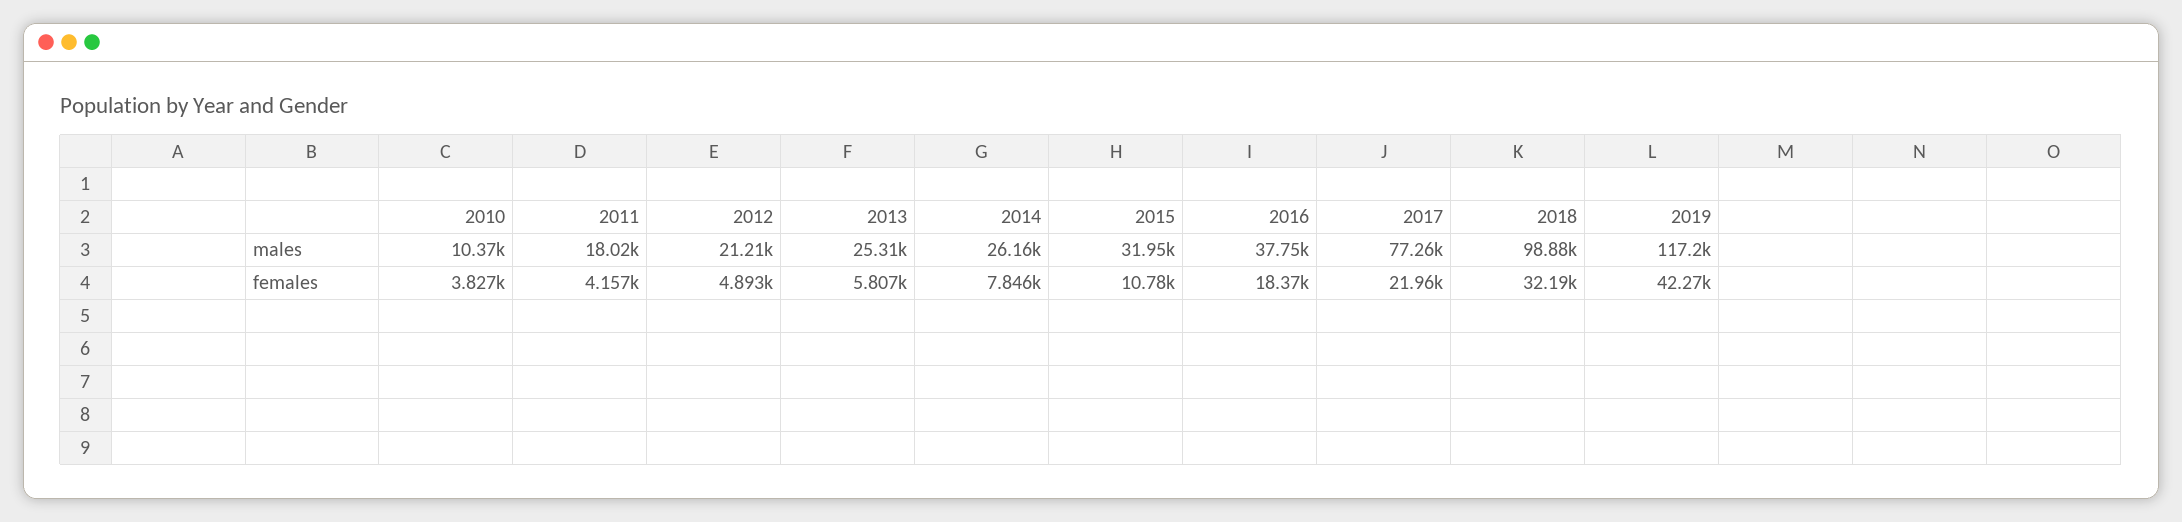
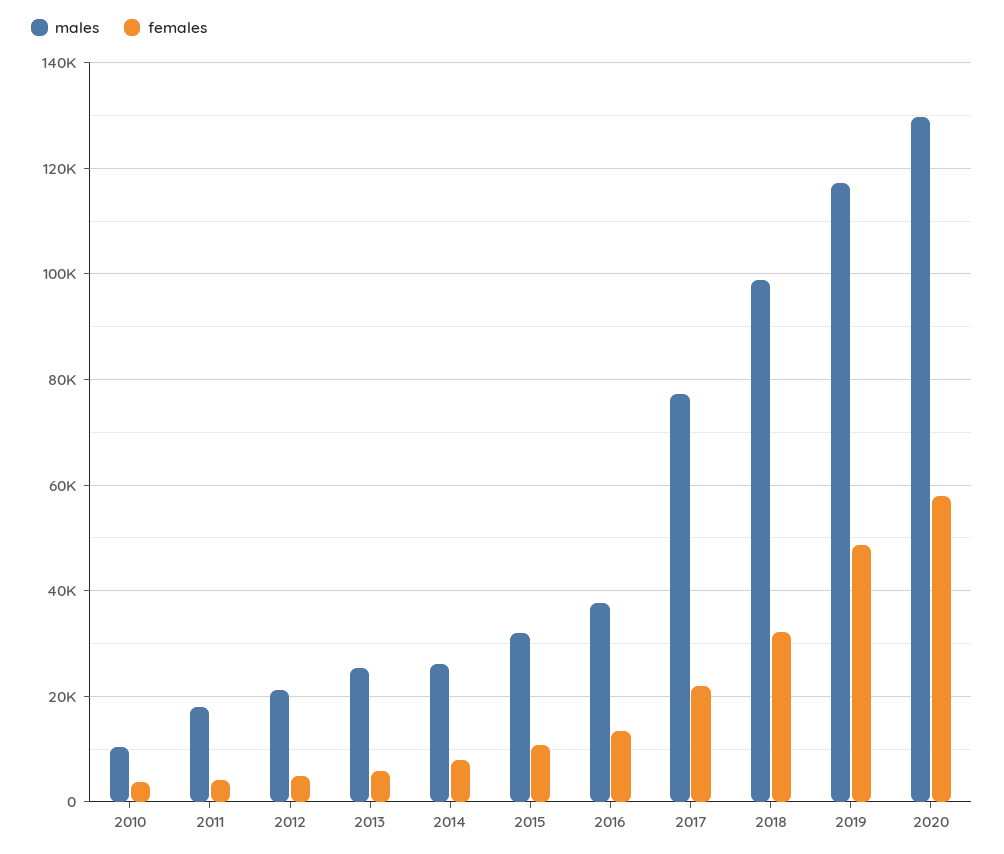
females, 2016: 18370 -> 14000
females, 2019: 42270 -> 48000
males, 2020: none -> 130000
females, 2020: none -> 58000

